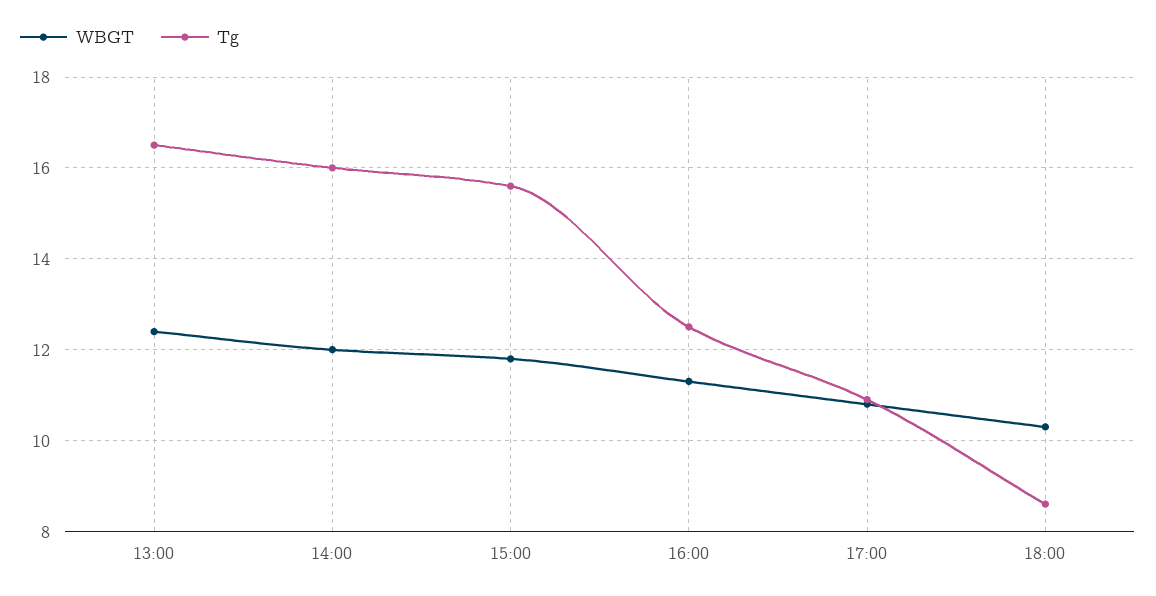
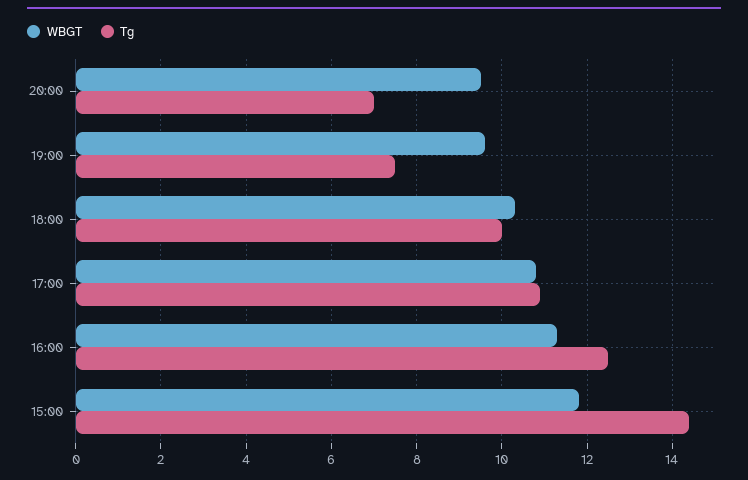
WBGT, 13:00: 12.5 -> none
Tg, 13:00: 16.5 -> none
WBGT, 14:00: 12 -> none
Tg, 14:00: 16 -> none
Tg, 15:00: 15.5 -> 14.5
Tg, 18:00: 8.5 -> 10
WBGT, 20:00: none -> 9.5
Tg, 20:00: none -> 7
WBGT, 19:00: none -> 9.5
Tg, 19:00: none -> 7.5

